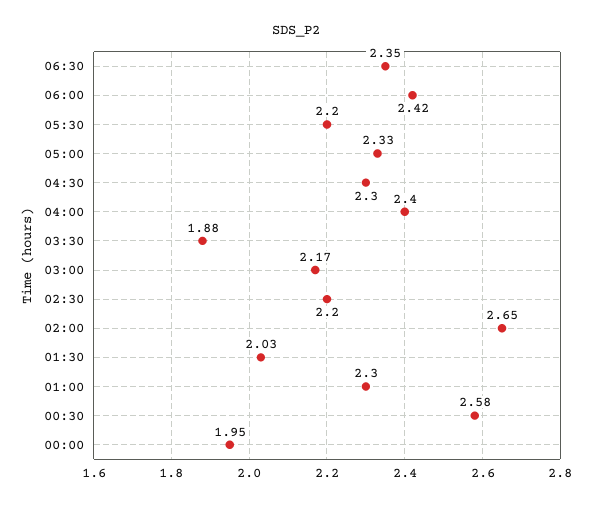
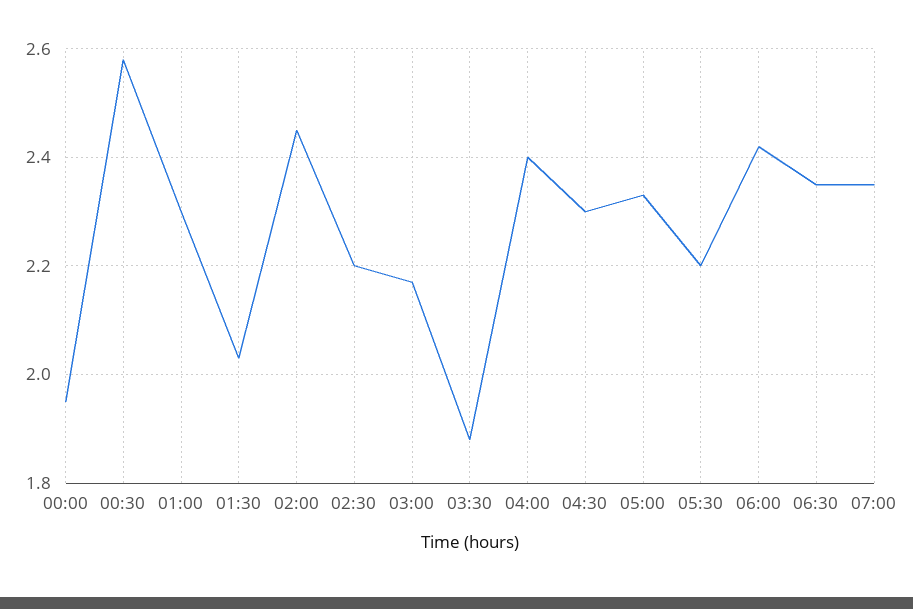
02:00: 2.65 -> 2.45
07:00: none -> 2.35

